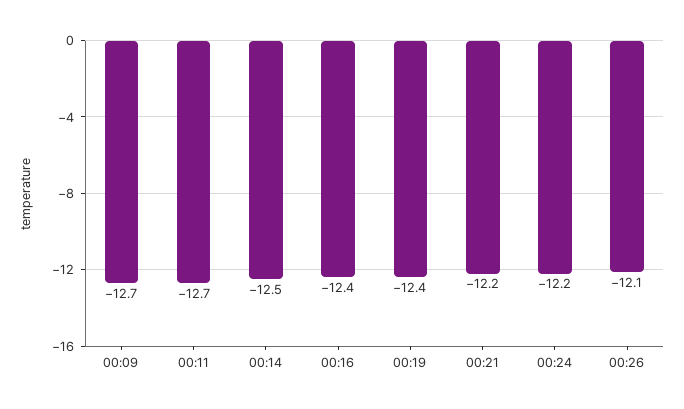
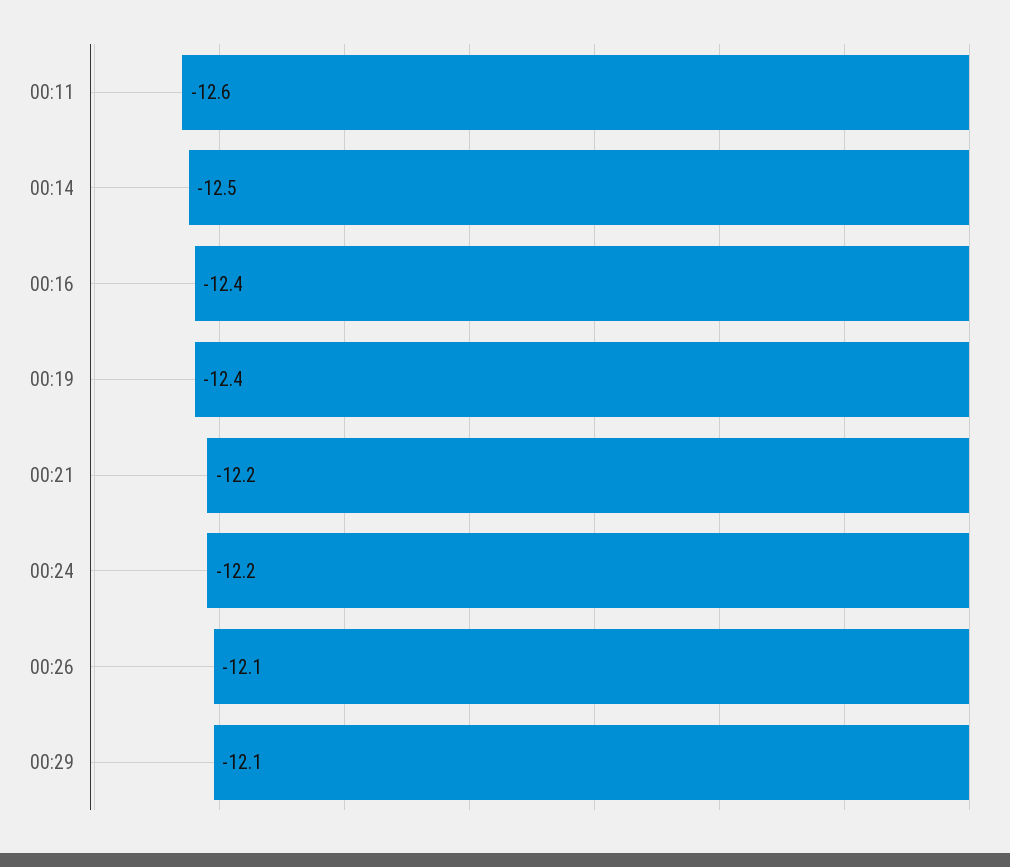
00:09: -12.7 -> none
00:11: -12.7 -> -12.6
00:29: none -> -12.1

